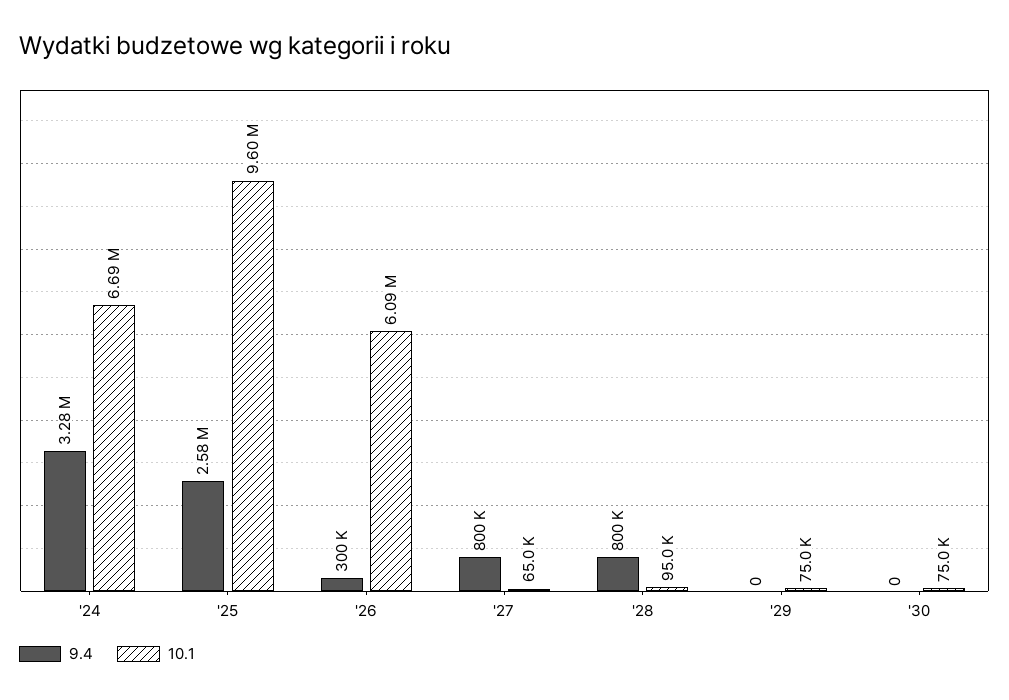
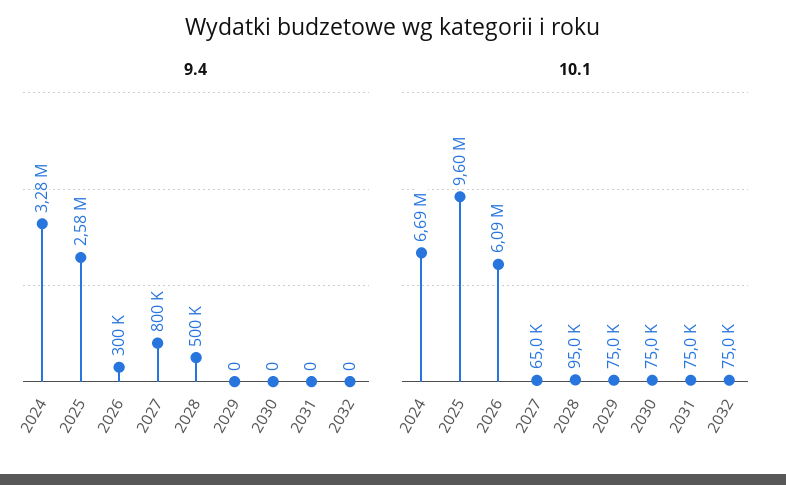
9.4, '28: 800000 -> 500000
9.4, 2031: none -> 0
9.4, 2032: none -> 0
10.1, 2031: none -> 75000
10.1, 2032: none -> 75000

